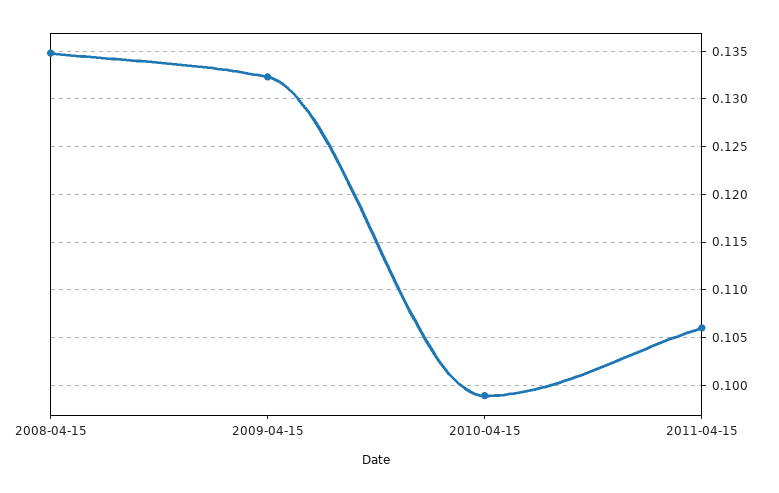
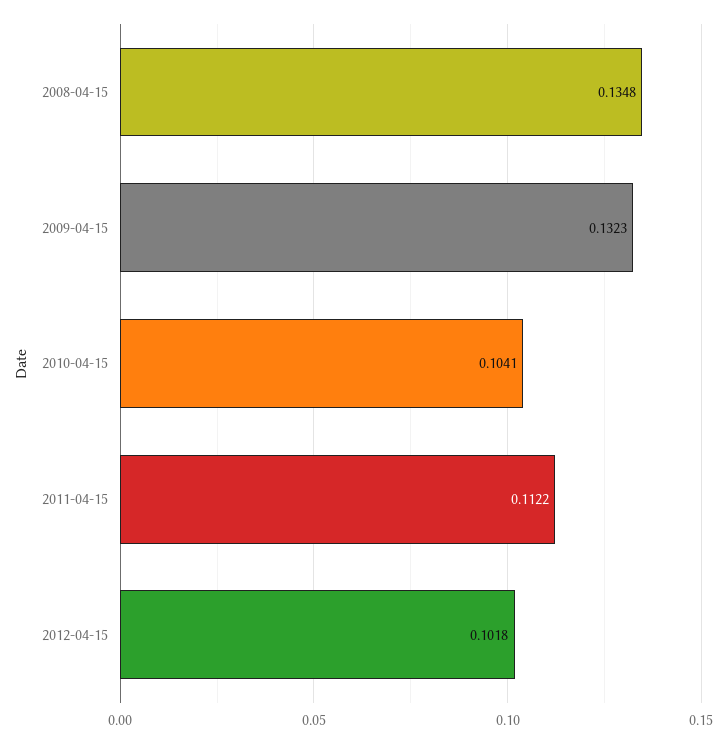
2010-04-15: 0.099 -> 0.1041
2011-04-15: 0.106 -> 0.1122
2012-04-15: none -> 0.1018

